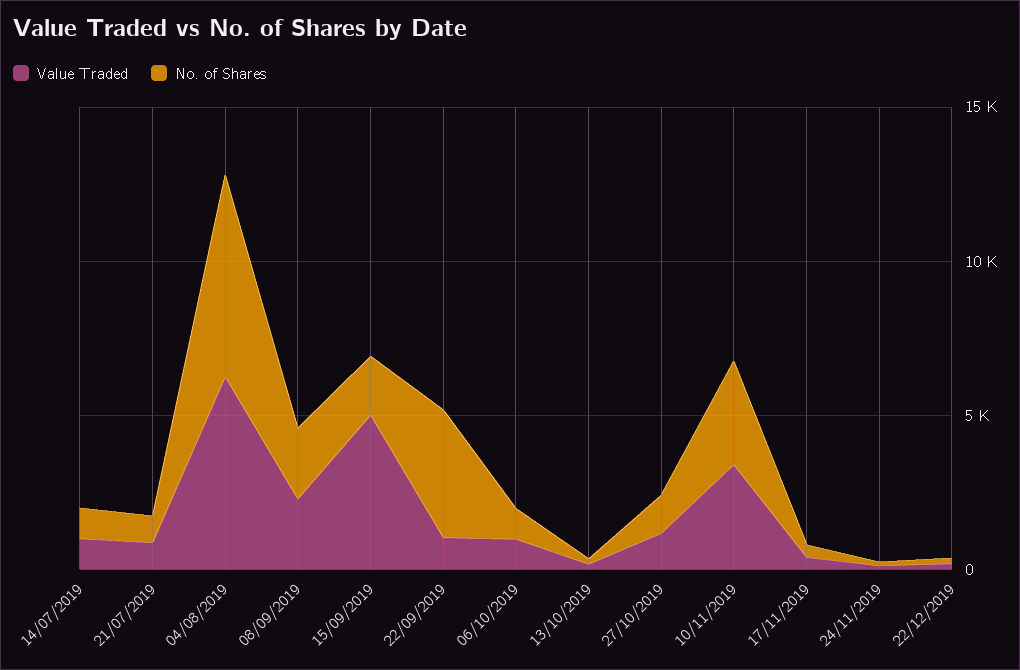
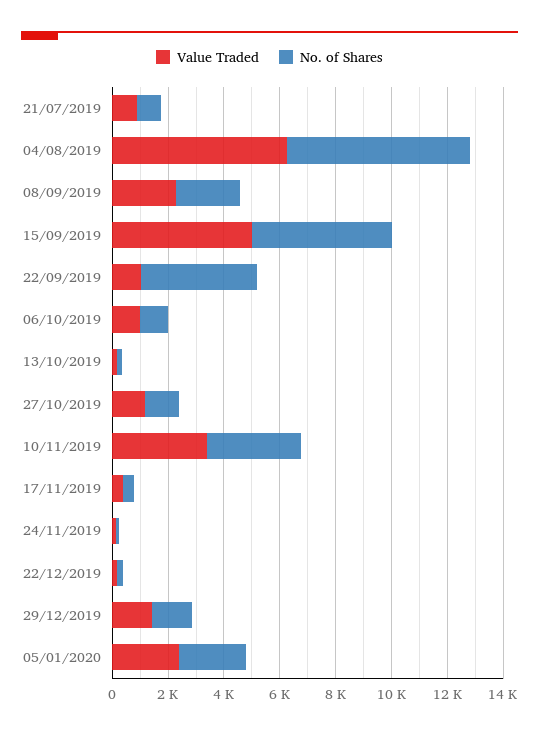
Value Traded, 14/07/2019: 1000 -> none
No. of Shares, 14/07/2019: 1000 -> none
No. of Shares, 15/09/2019: 2000 -> 5000
Value Traded, 29/12/2019: none -> 1500
No. of Shares, 29/12/2019: none -> 1500
Value Traded, 05/01/2020: none -> 2500
No. of Shares, 05/01/2020: none -> 2500

